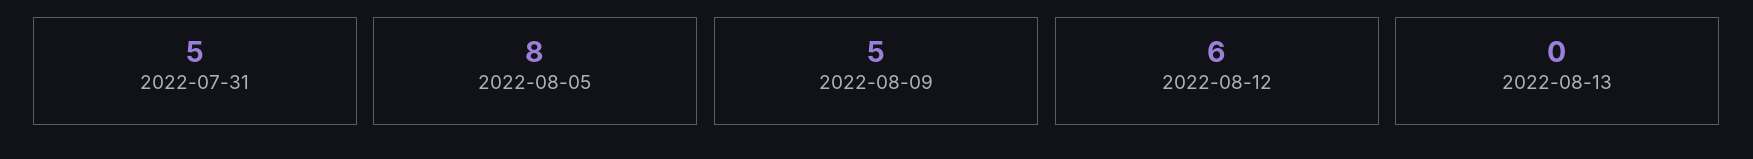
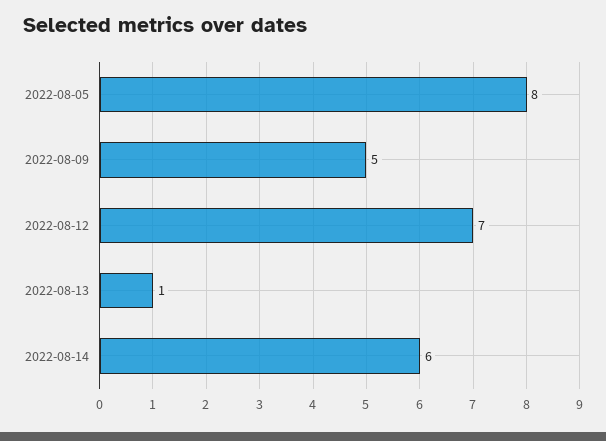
2022-07-31: 5 -> none
2022-08-12: 6 -> 7
2022-08-13: 0 -> 1
2022-08-14: none -> 6

